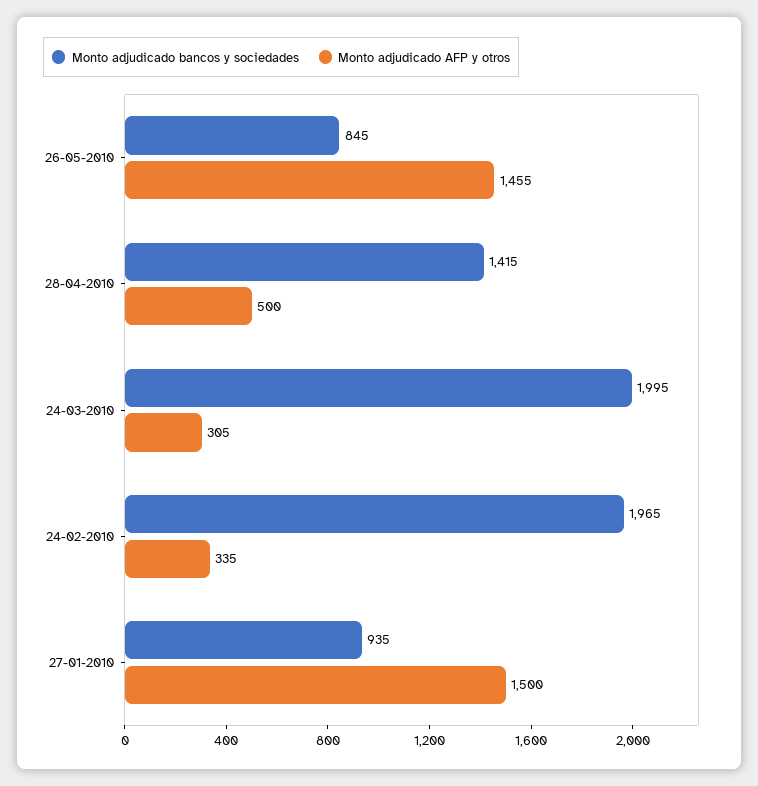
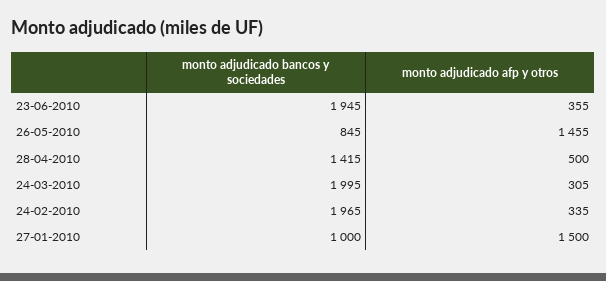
Monto adjudicado bancos y sociedades, 27-01-2010: 935 -> 1000
Monto adjudicado bancos y sociedades, 23-06-2010: none -> 1945
Monto adjudicado AFP y otros, 23-06-2010: none -> 355

